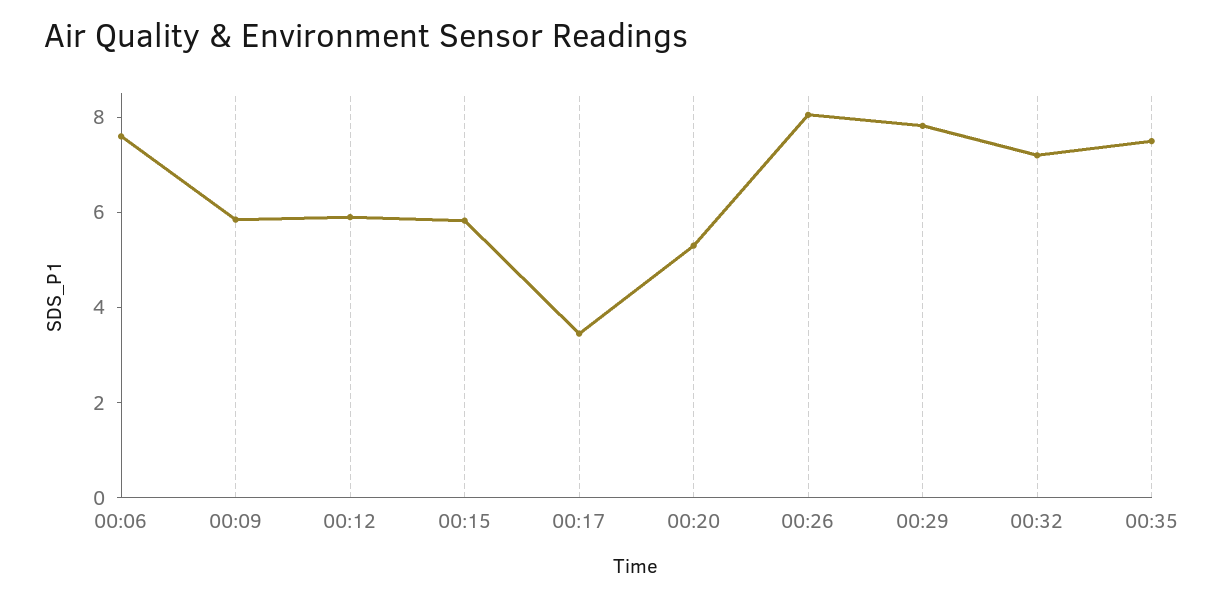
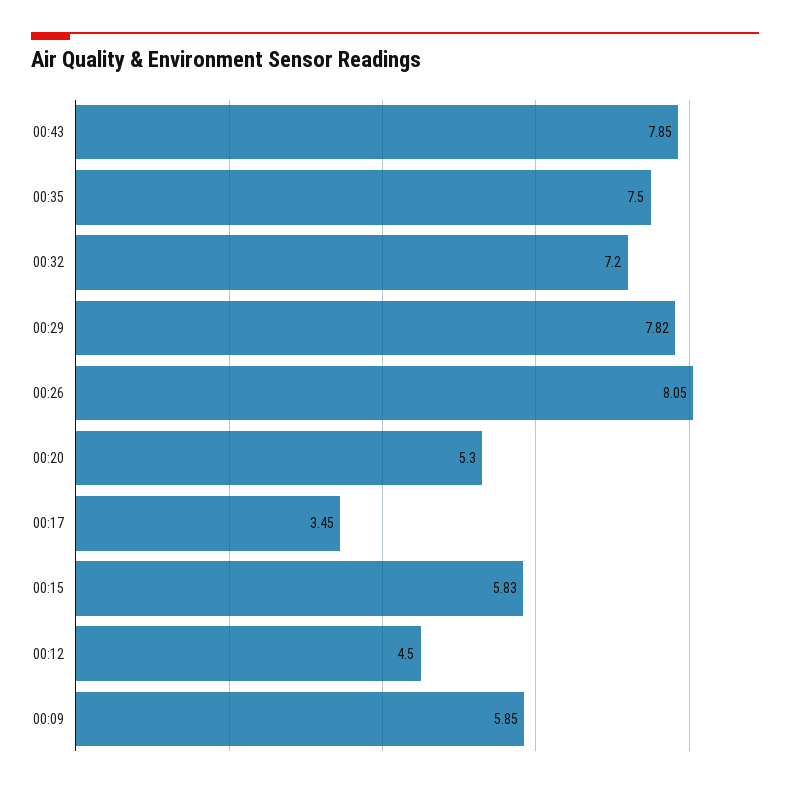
00:06: 7.5 -> none
00:12: 6 -> 4.5
00:43: none -> 7.85

